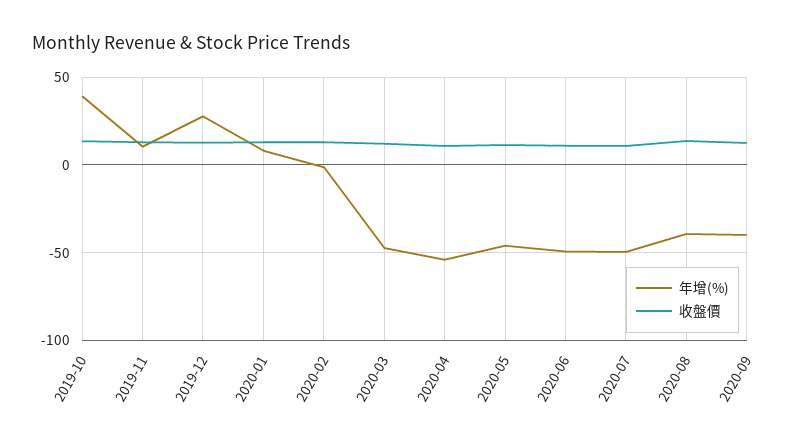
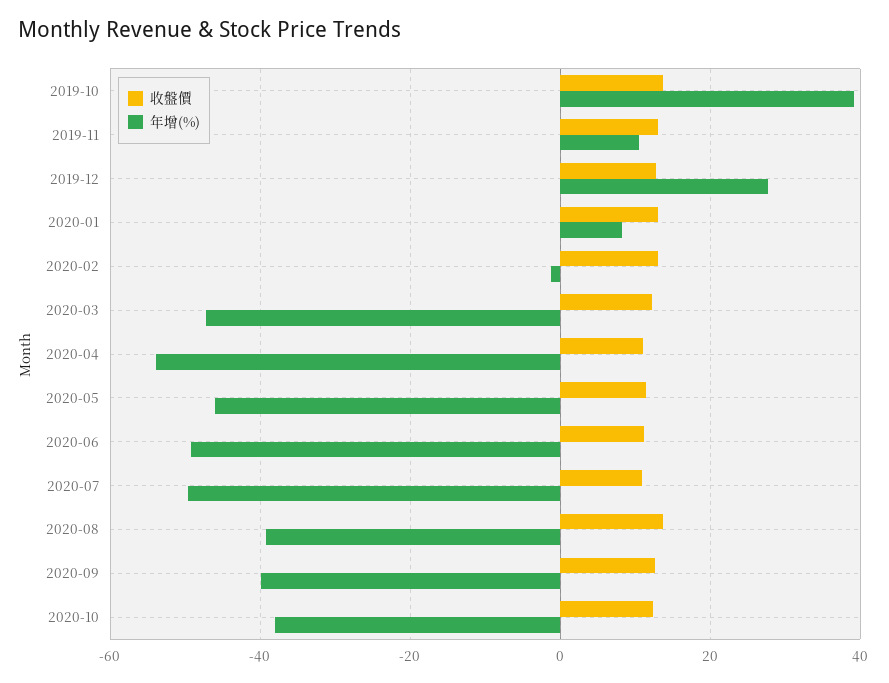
收盤價, 2020-10: none -> 12
年增(%), 2020-10: none -> -38

